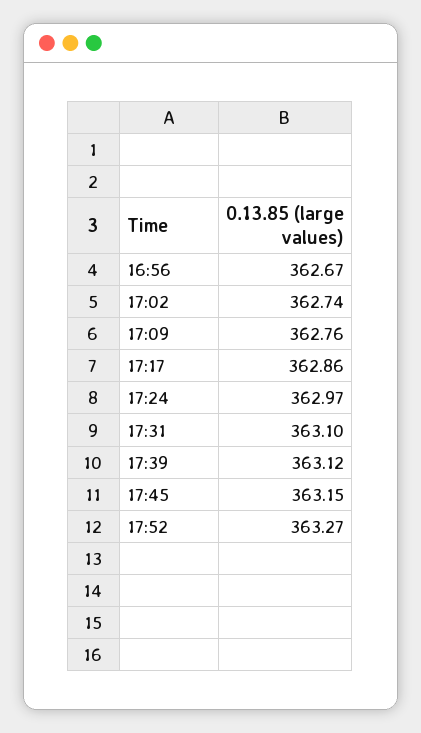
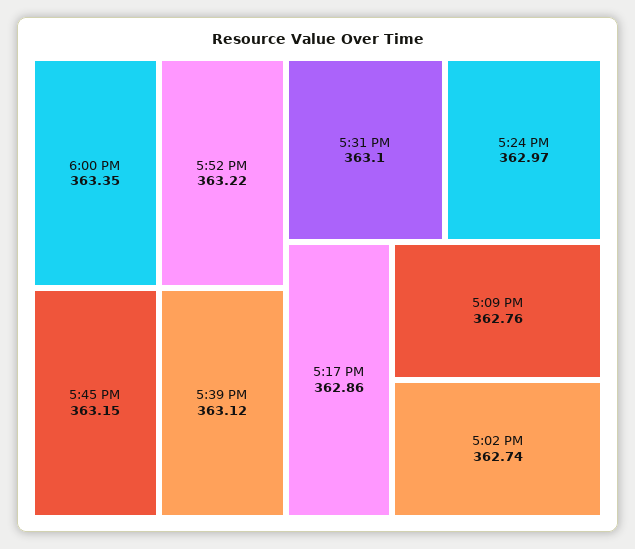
16:56: 362.67 -> none
17:52: 363.27 -> 363.22
6:00 PM: none -> 363.35

